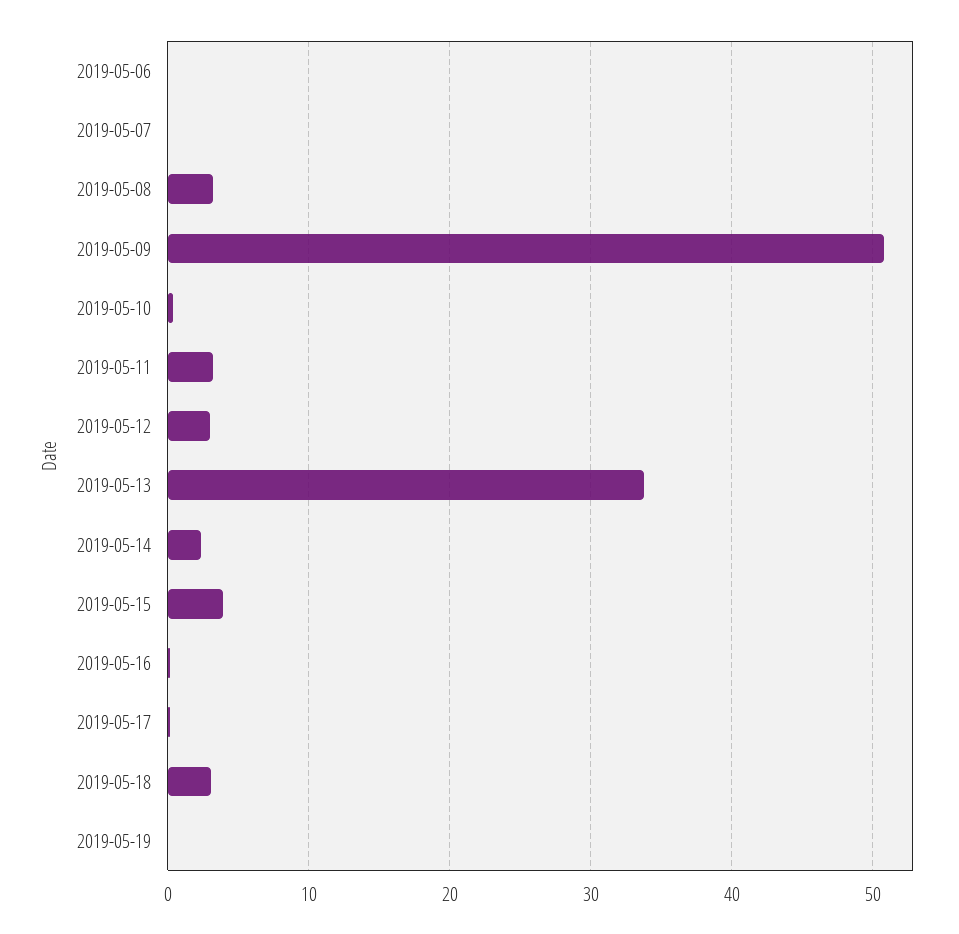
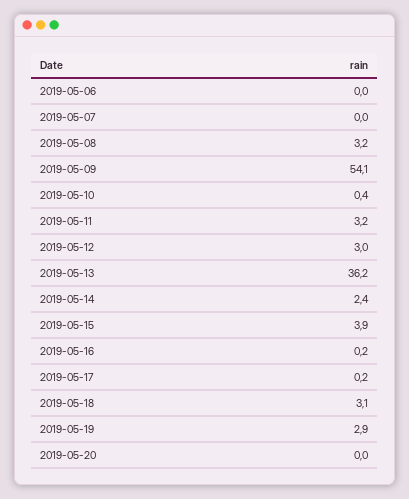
2019-05-09: 51 -> 54.1
2019-05-13: 34 -> 36.2
2019-05-19: 0 -> 2.9
2019-05-20: none -> 0

